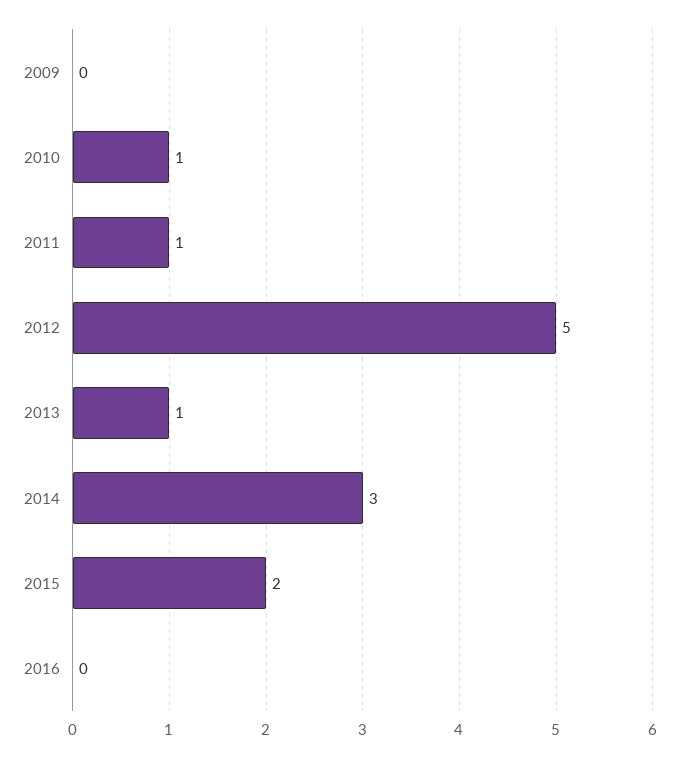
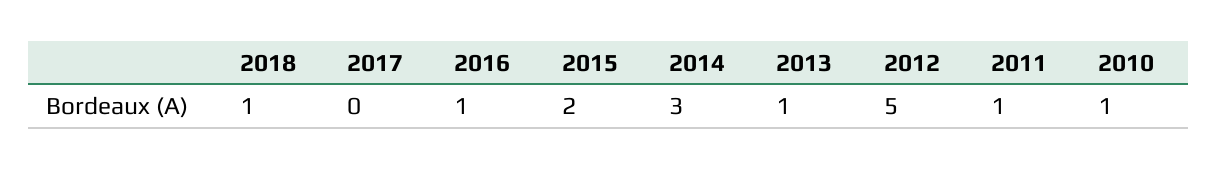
2009: 0 -> none
2016: 0 -> 1
2018: none -> 1
2017: none -> 0

